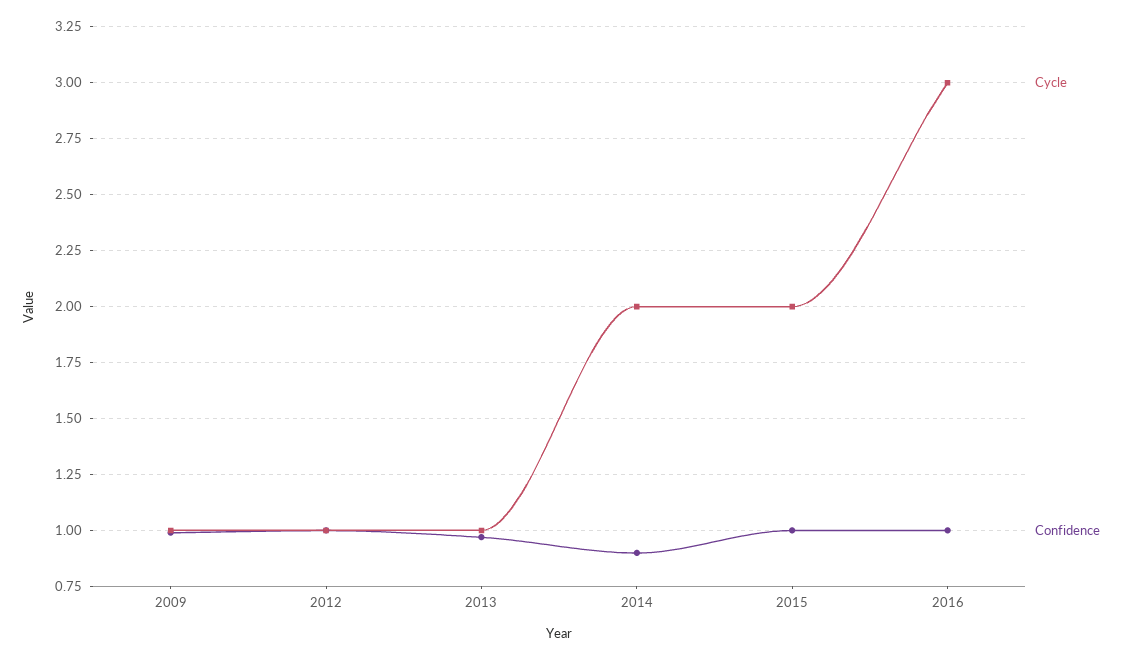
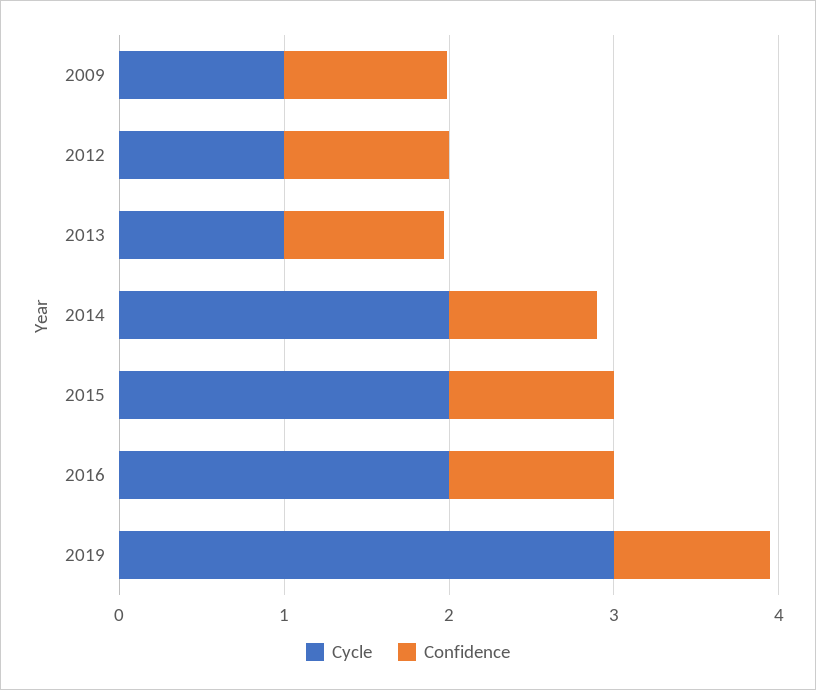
Cycle, 2016: 3 -> 2
Cycle, 2019: none -> 3
Confidence, 2019: none -> 1

